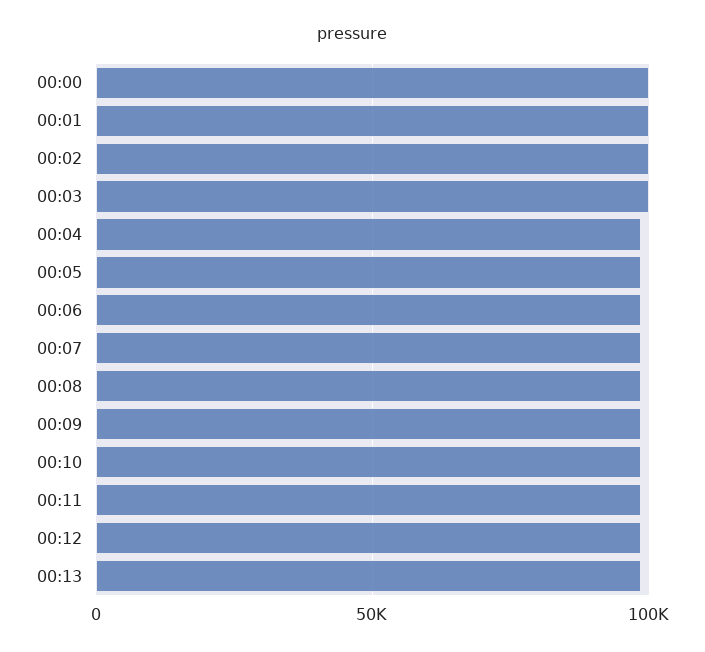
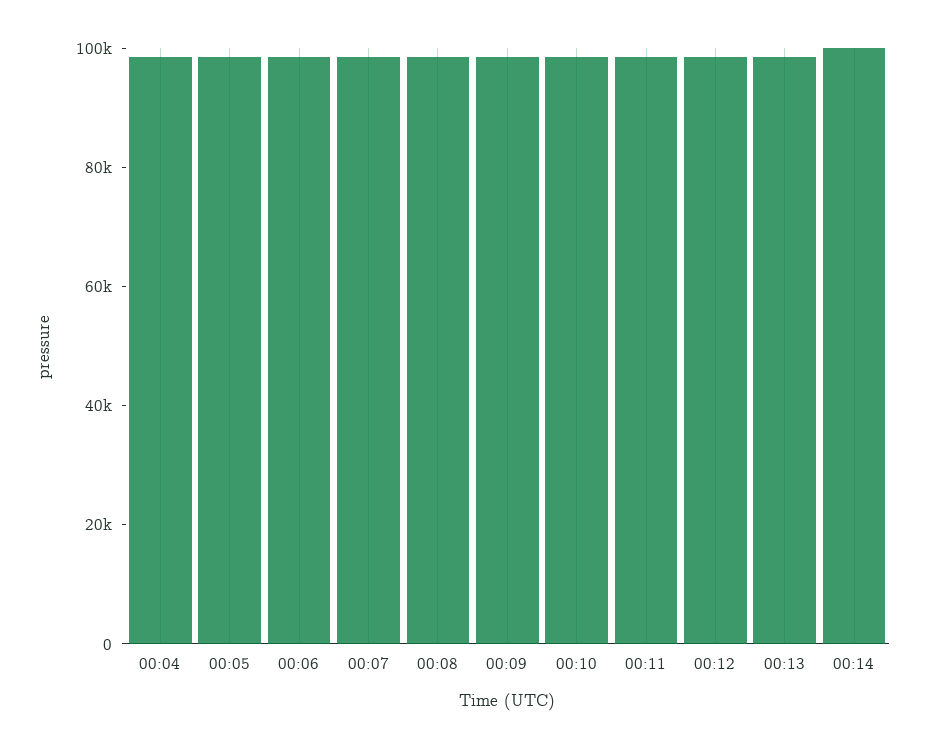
00:00: 100000 -> none
00:01: 100000 -> none
00:02: 100000 -> none
00:03: 100000 -> none
00:14: none -> 100000

